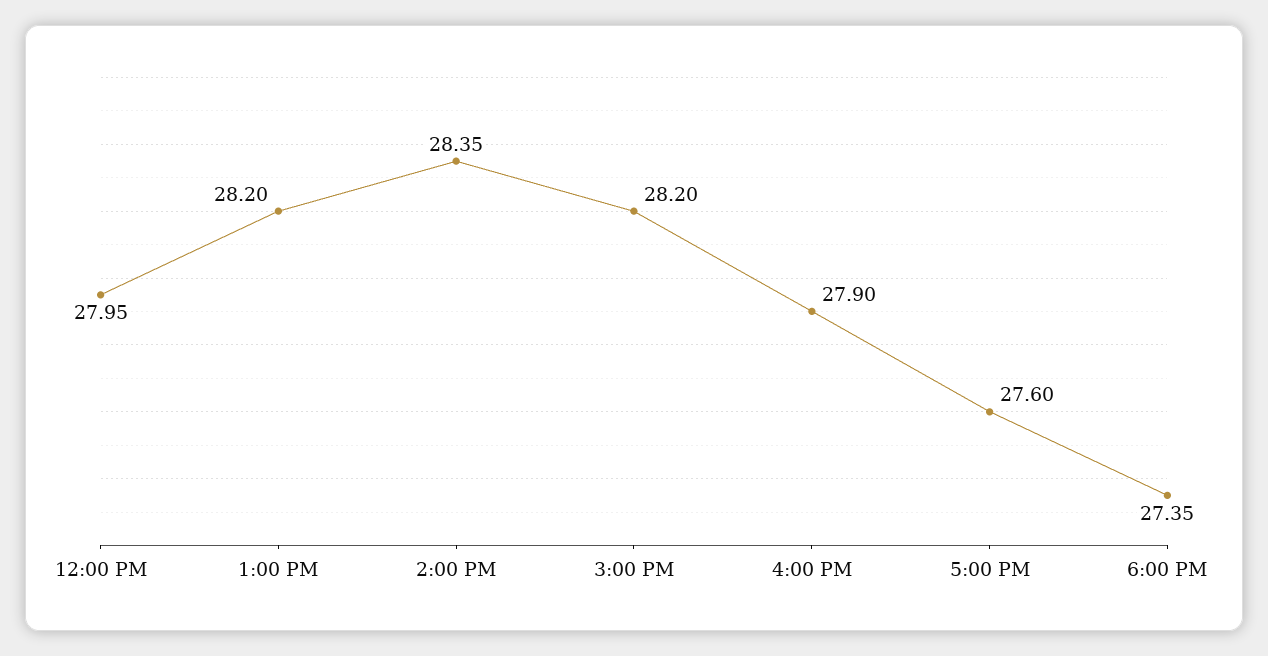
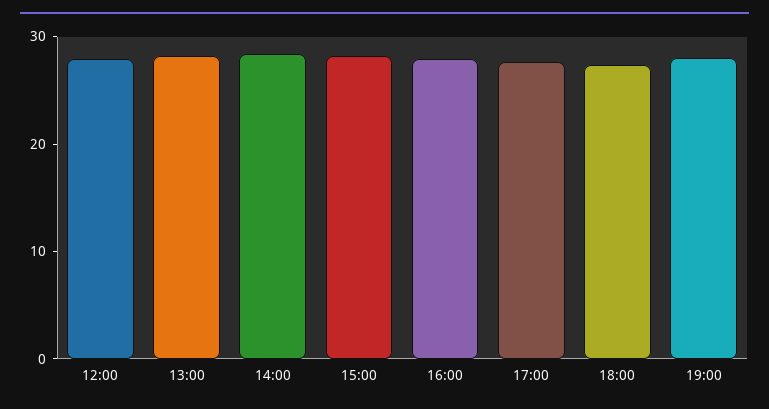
19:00: none -> 28

